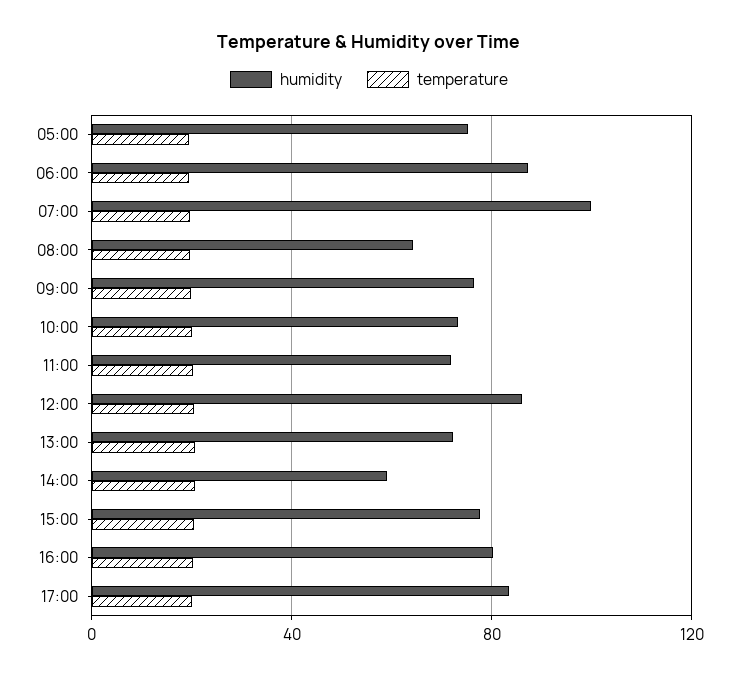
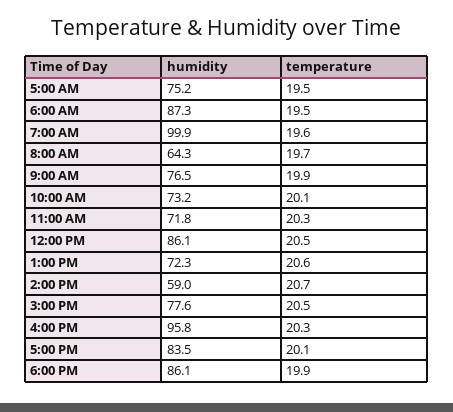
humidity, 16:00: 80 -> 95.8
humidity, 6:00 PM: none -> 86.1
temperature, 6:00 PM: none -> 19.9

